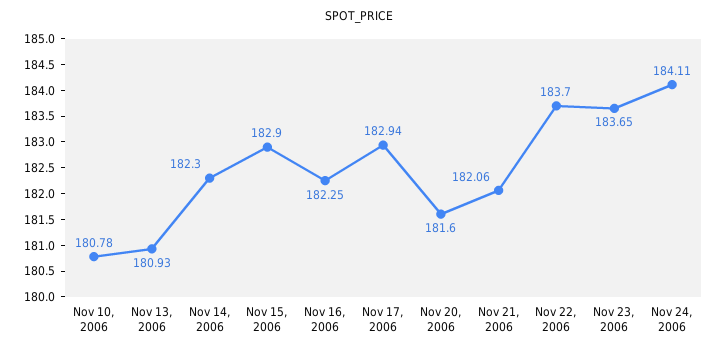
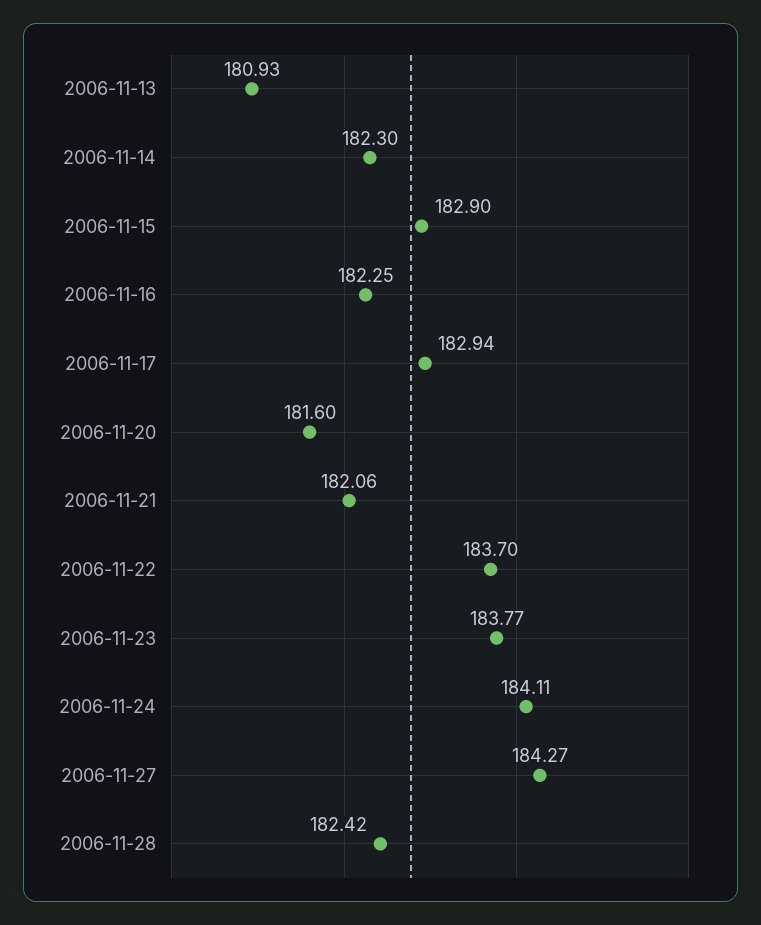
Nov 10, 2006: 180.78 -> none
Nov 23, 2006: 183.65 -> 183.77
2006-11-27: none -> 184.27
2006-11-28: none -> 182.42

